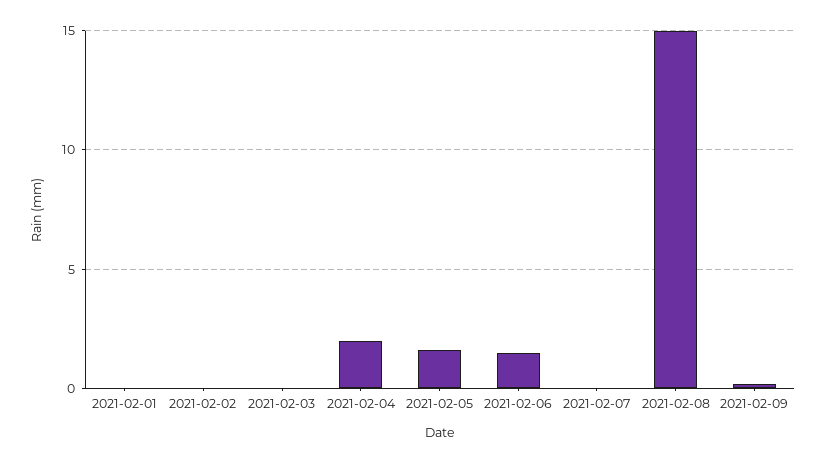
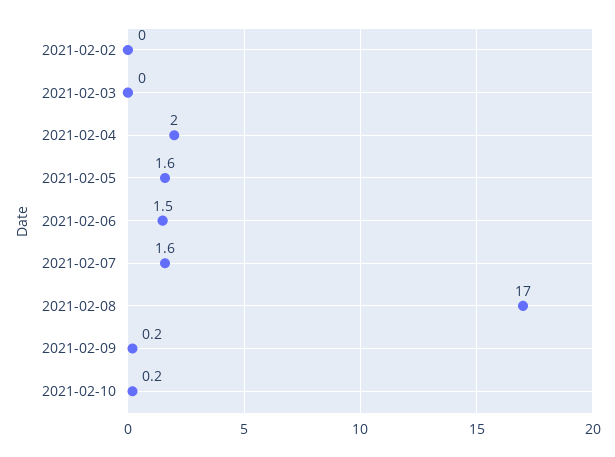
2021-02-01: 0 -> none
2021-02-07: 0 -> 1.6
2021-02-08: 15 -> 17
2021-02-10: none -> 0.2

